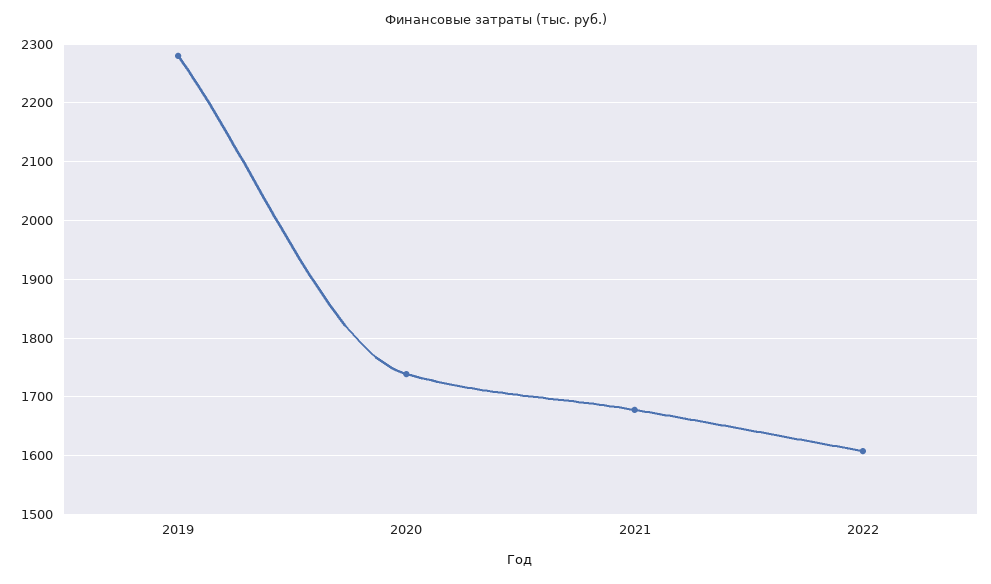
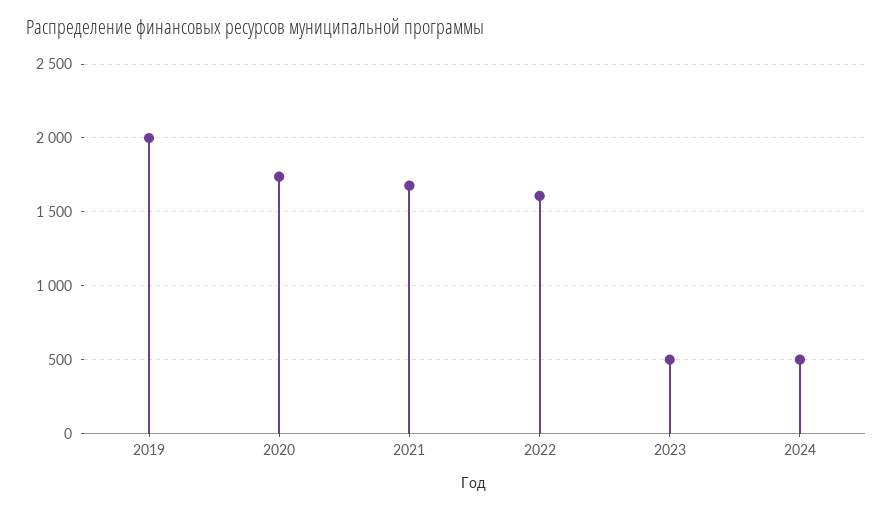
2019: 2280 -> 2000
2023: none -> 500
2024: none -> 500

